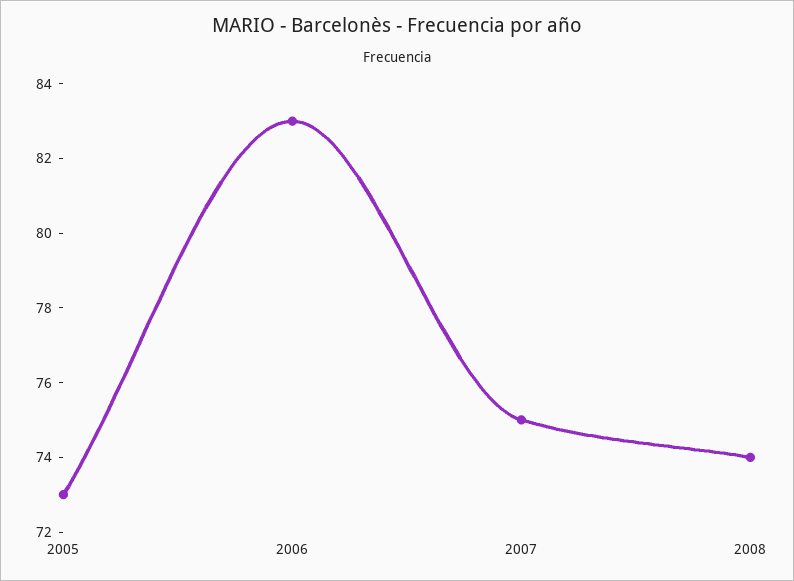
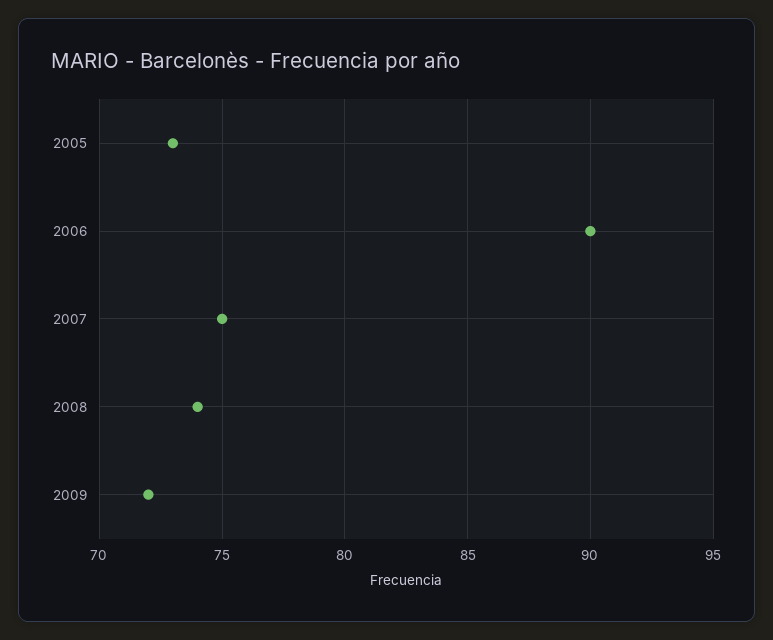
2006: 83 -> 90
2009: none -> 72

